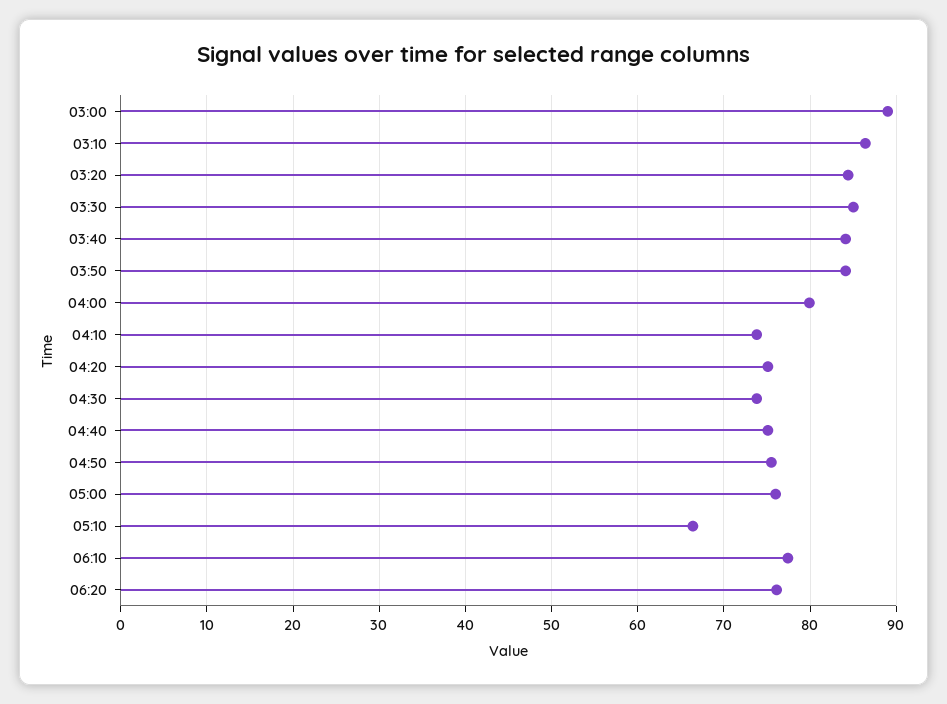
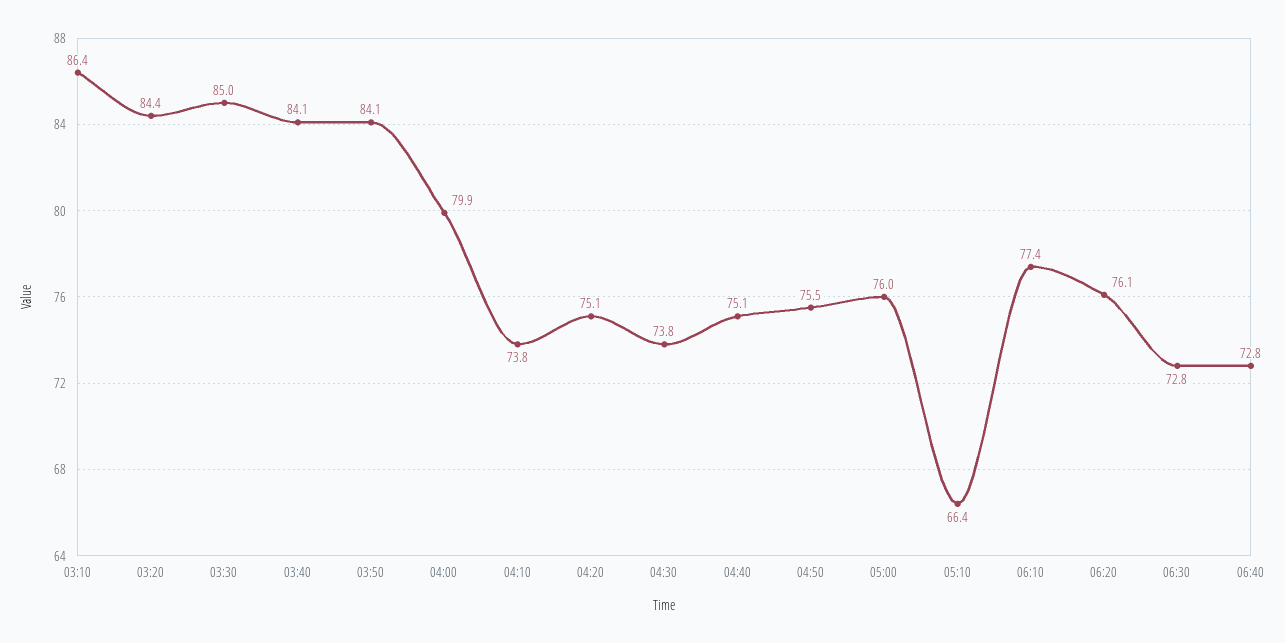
03:00: 89 -> none
06:30: none -> 72.8
06:40: none -> 72.8

